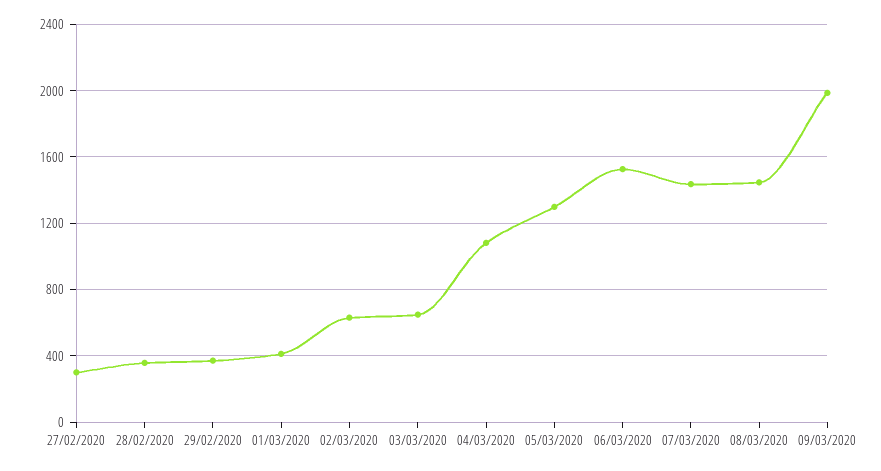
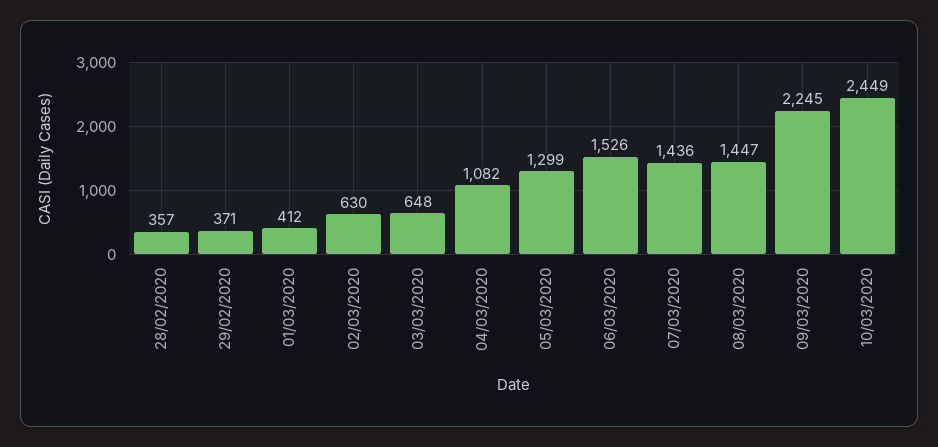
27/02/2020: 300 -> none
09/03/2020: 2000 -> 2245
10/03/2020: none -> 2449

